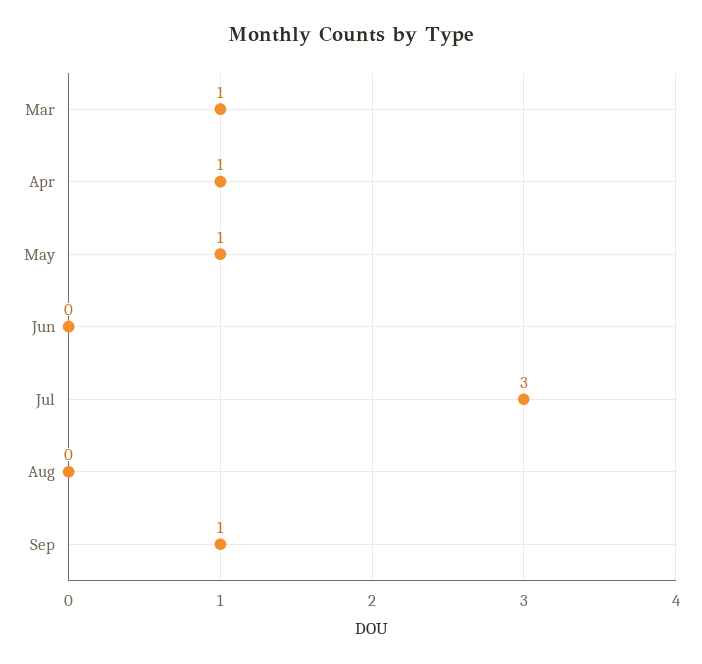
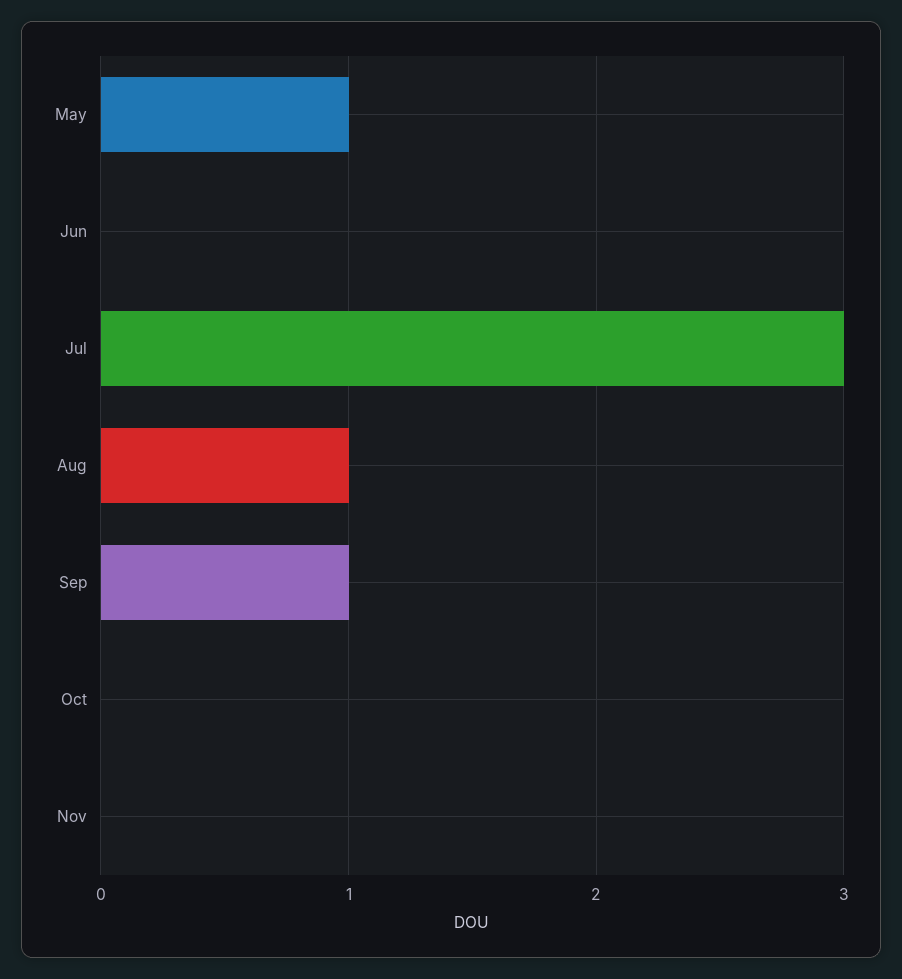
Mar: 1 -> none
Apr: 1 -> none
Aug: 0 -> 1
Oct: none -> 0
Nov: none -> 0

